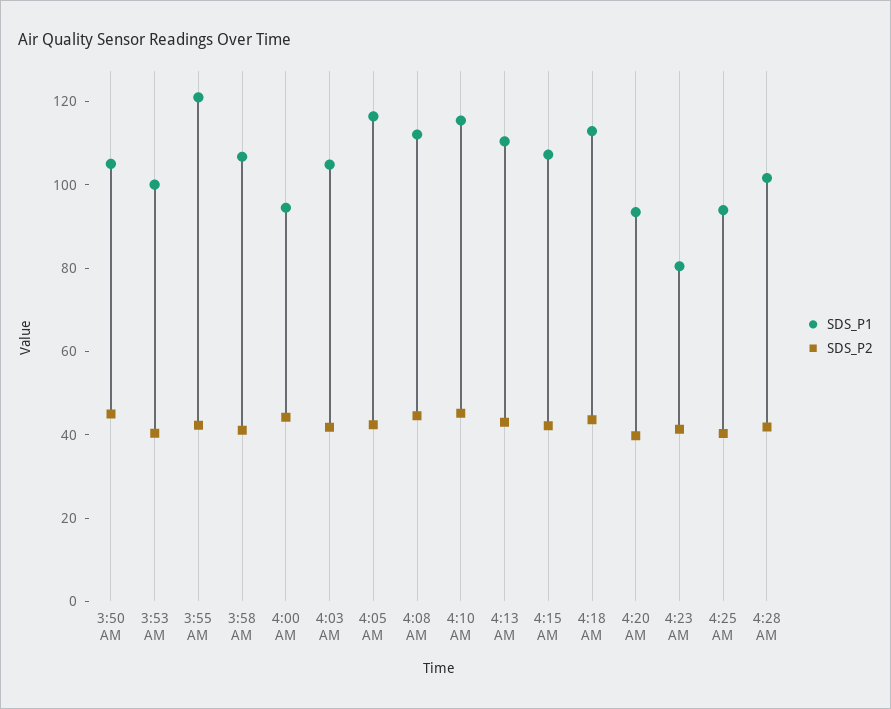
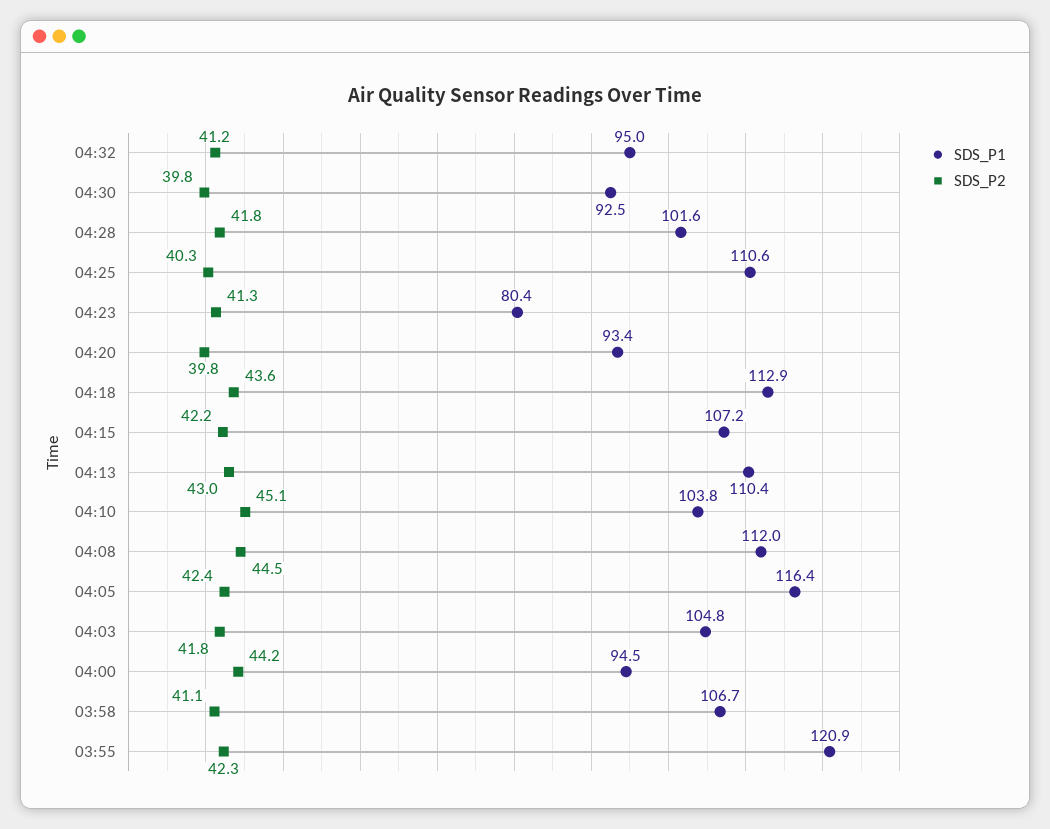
SDS_P1, 3:50 AM: 105 -> none
SDS_P2, 3:50 AM: 45 -> none
SDS_P1, 3:53 AM: 100 -> none
SDS_P2, 3:53 AM: 40 -> none
SDS_P1, 4:10 AM: 115 -> 103.8
SDS_P1, 4:25 AM: 95 -> 110.6
SDS_P1, 04:32: none -> 95
SDS_P2, 04:32: none -> 41.2
SDS_P1, 04:30: none -> 92.5
SDS_P2, 04:30: none -> 39.8

